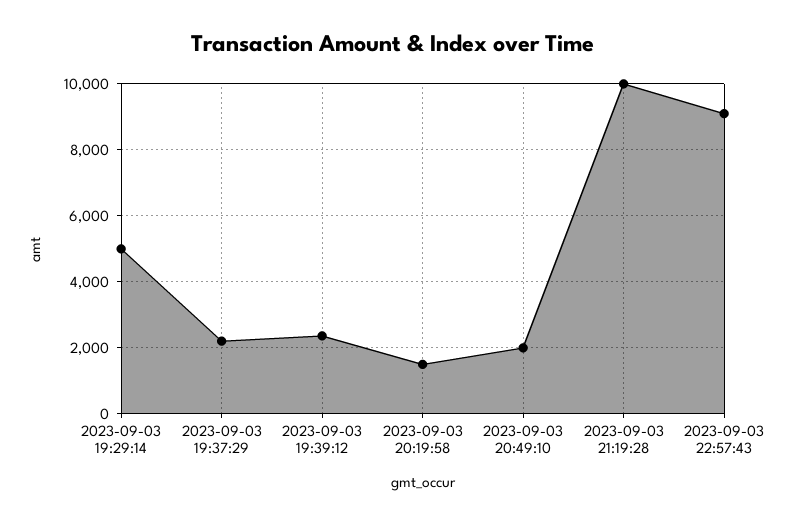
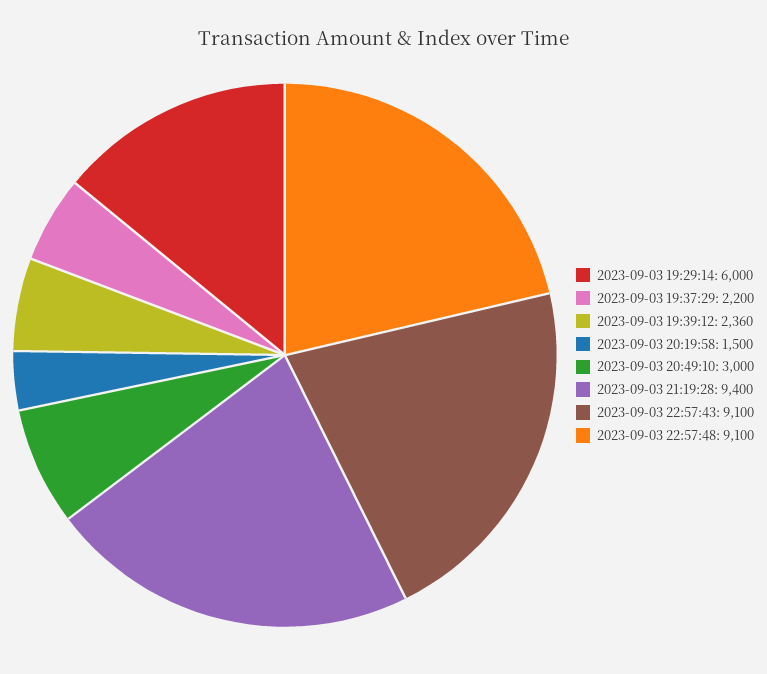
2023-09-03 19:29:14: 5000 -> 6000
2023-09-03 20:49:10: 2000 -> 3000
2023-09-03 21:19:28: 10000 -> 9400
2023-09-03 22:57:48: none -> 9100

